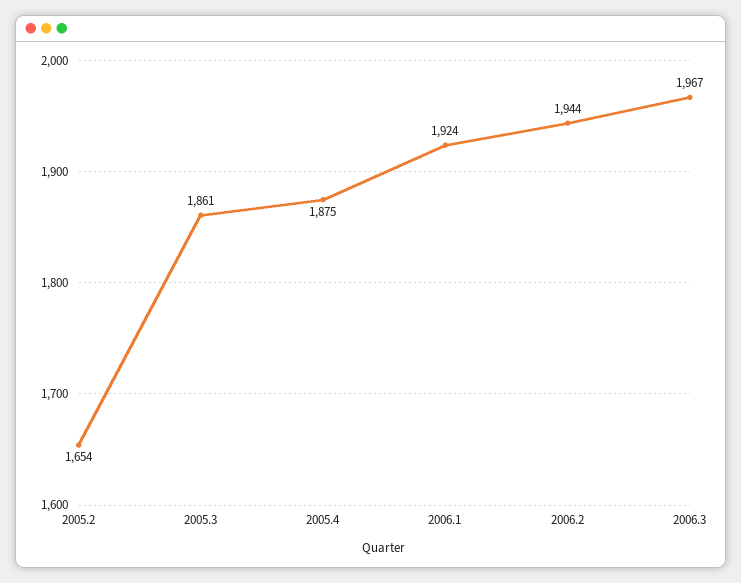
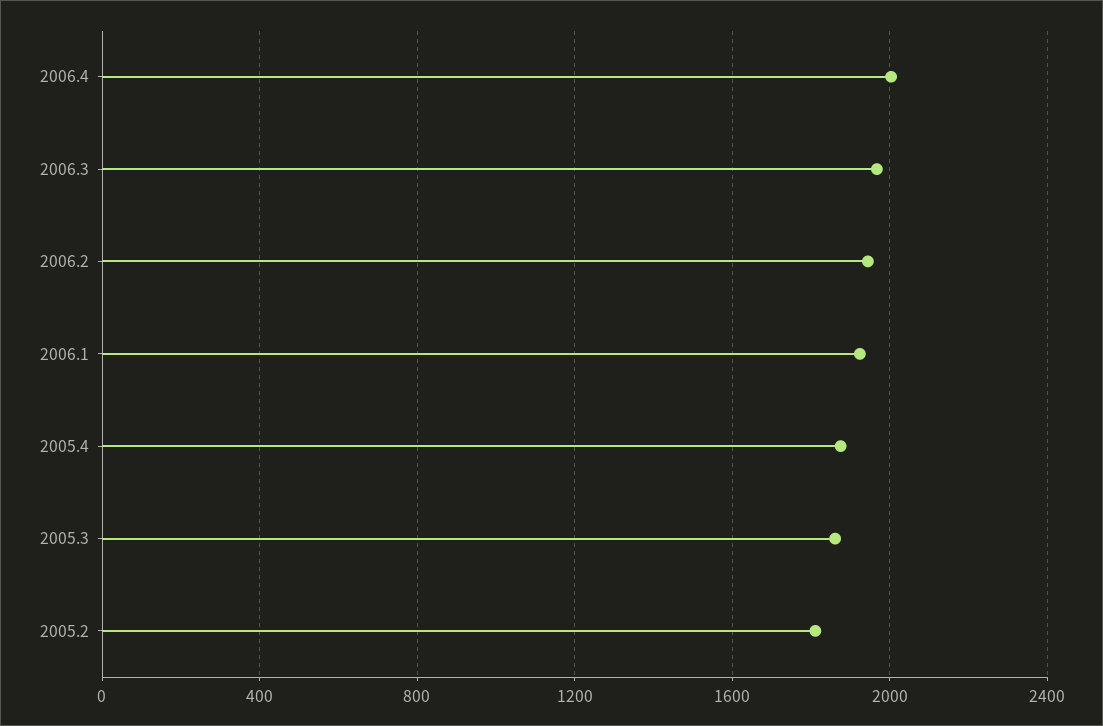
2005.2: 1654 -> 1800
2006.4: none -> 2000

